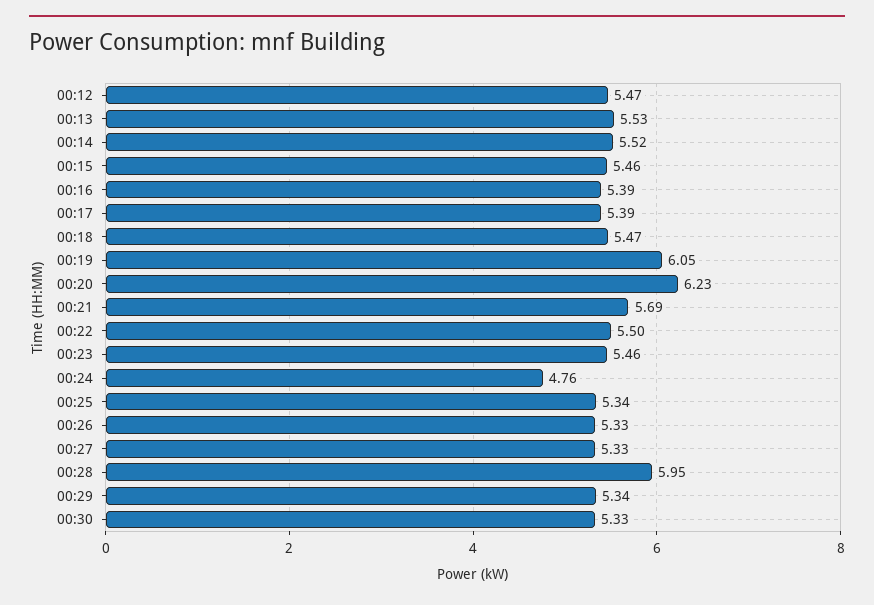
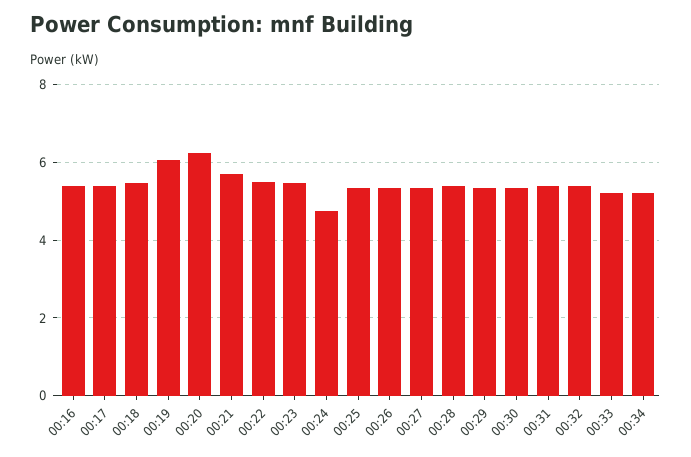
00:12: 5.47 -> none
00:13: 5.53 -> none
00:14: 5.52 -> none
00:15: 5.46 -> none
00:28: 5.95 -> 5.4
00:31: none -> 5.4
00:32: none -> 5.4
00:33: none -> 5.2
00:34: none -> 5.2

